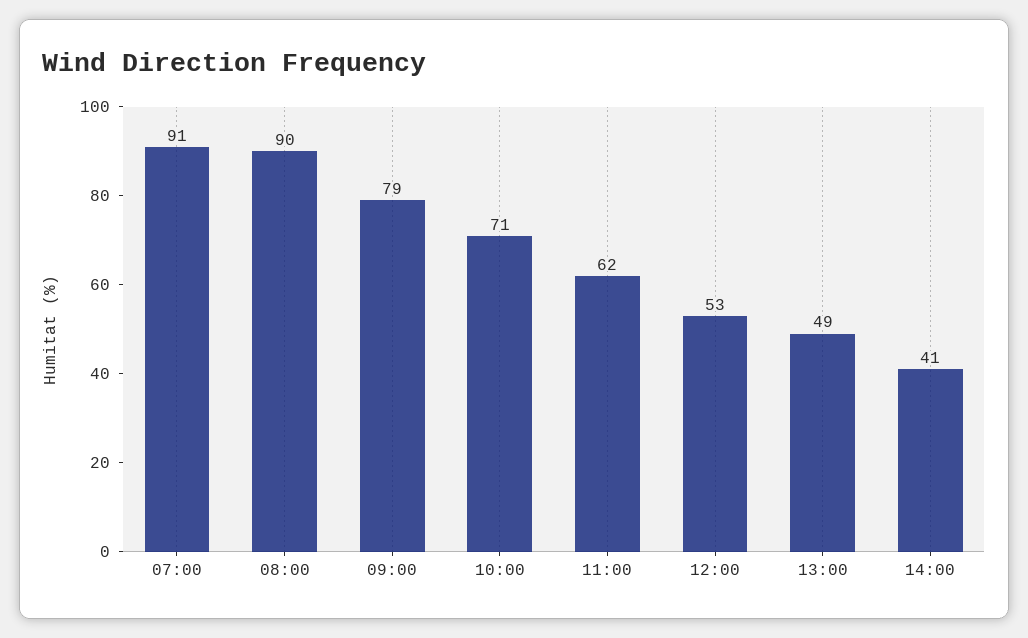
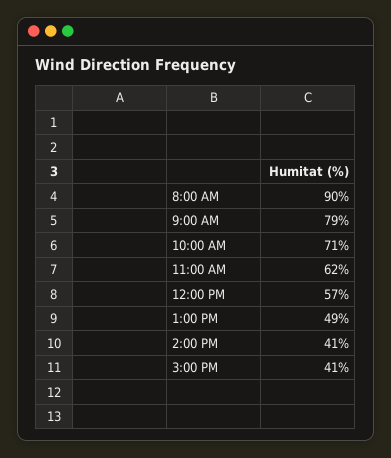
07:00: 91 -> none
12:00: 53 -> 57
3:00 PM: none -> 41

